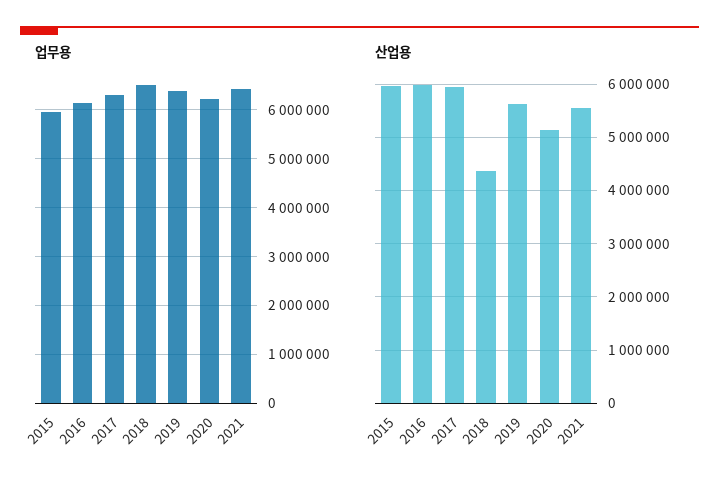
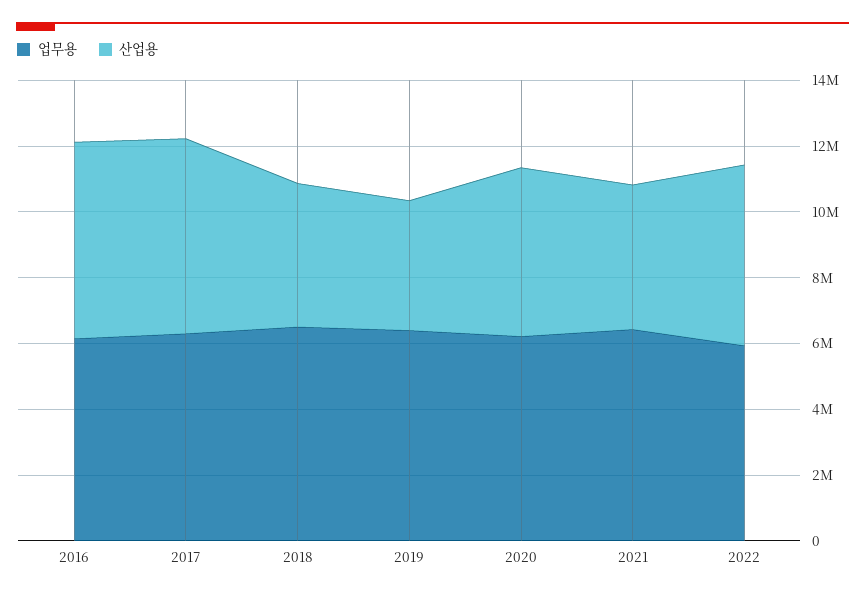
업무용, 2015: 6000000 -> none
산업용, 2015: 6000000 -> none
산업용, 2019: 5600000 -> 4000000
산업용, 2021: 5600000 -> 4500000
업무용, 2022: none -> 6000000
산업용, 2022: none -> 5500000

